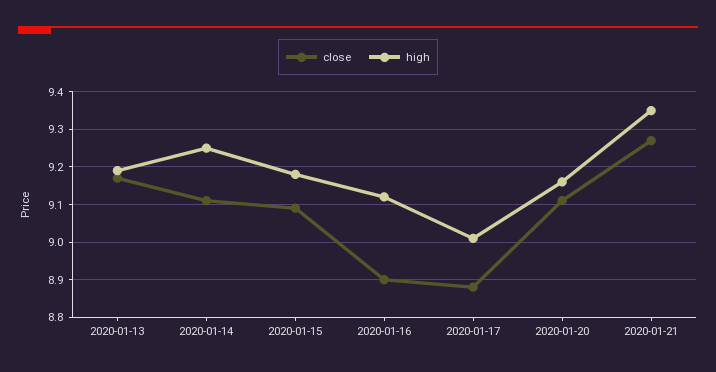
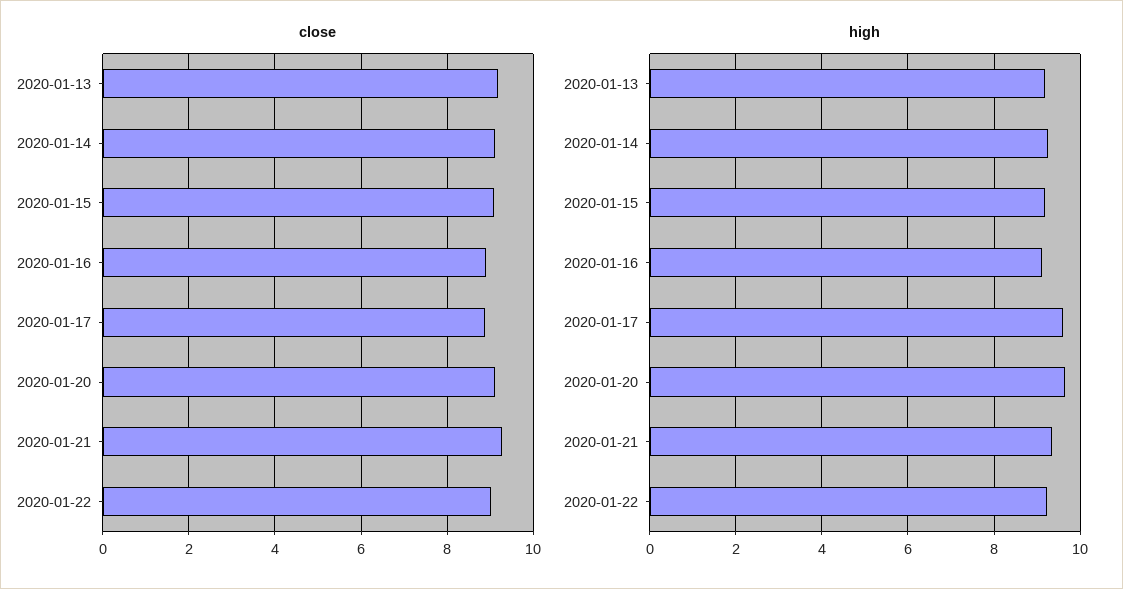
high, 2020-01-17: 9 -> 9.6
high, 2020-01-20: 9.15 -> 9.6
close, 2020-01-22: none -> 9
high, 2020-01-22: none -> 9.2

